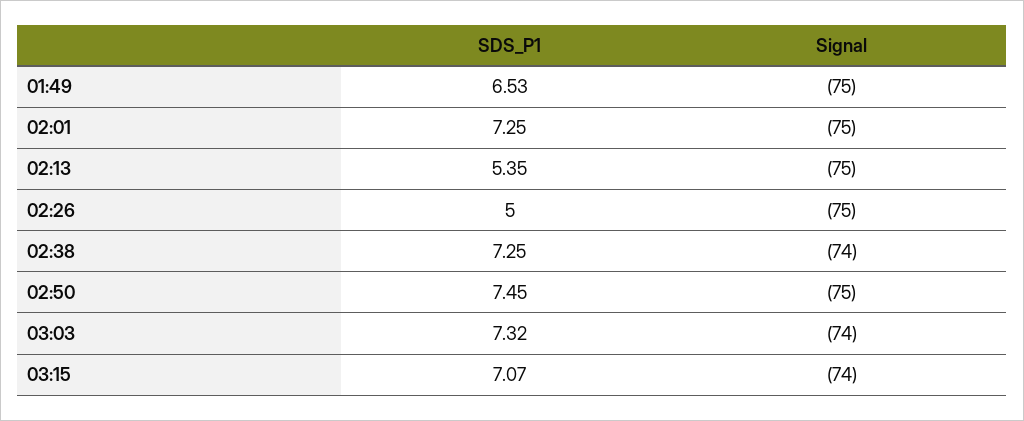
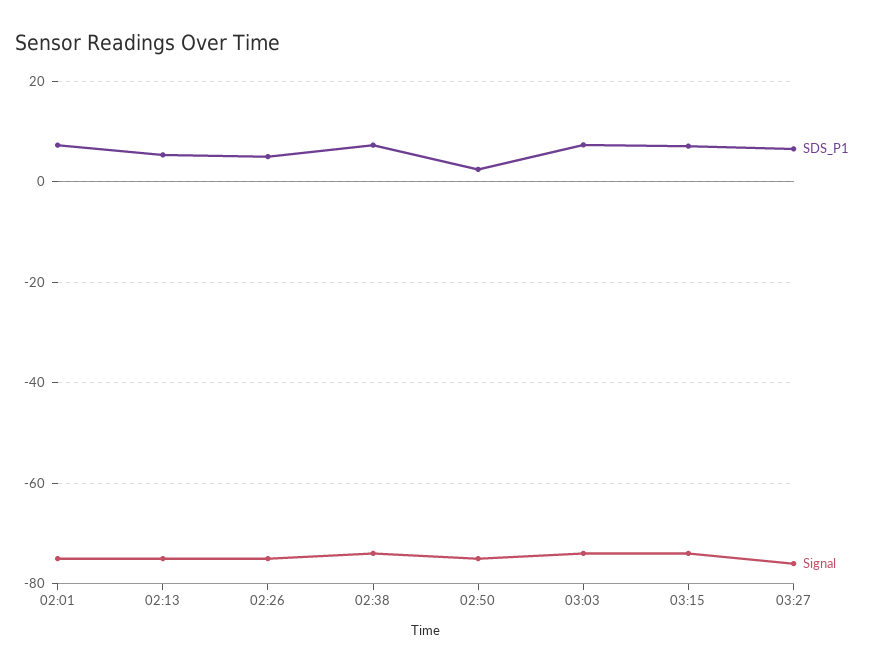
SDS_P1, 01:49: 6.53 -> none
Signal, 01:49: -75 -> none
SDS_P1, 02:50: 7.45 -> 2
SDS_P1, 03:27: none -> 6
Signal, 03:27: none -> -76

